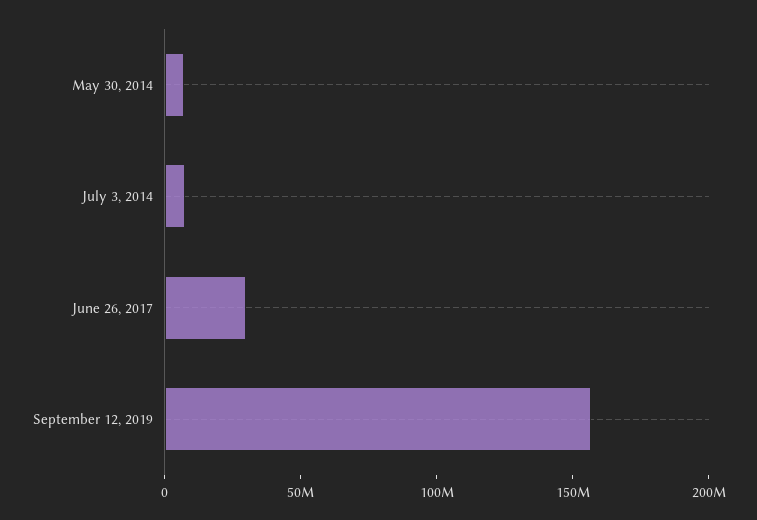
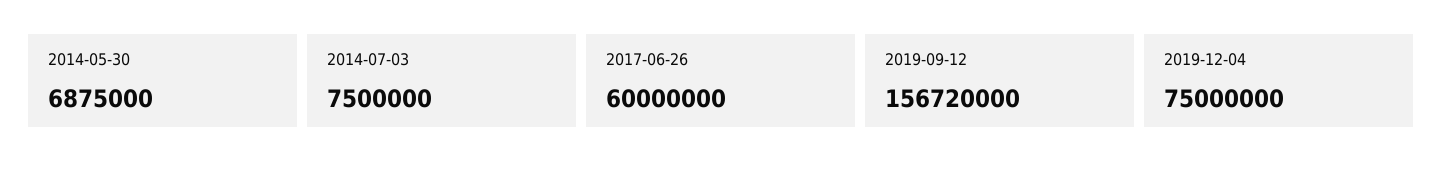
June 26, 2017: 30000000 -> 60000000
2019-12-04: none -> 75000000

